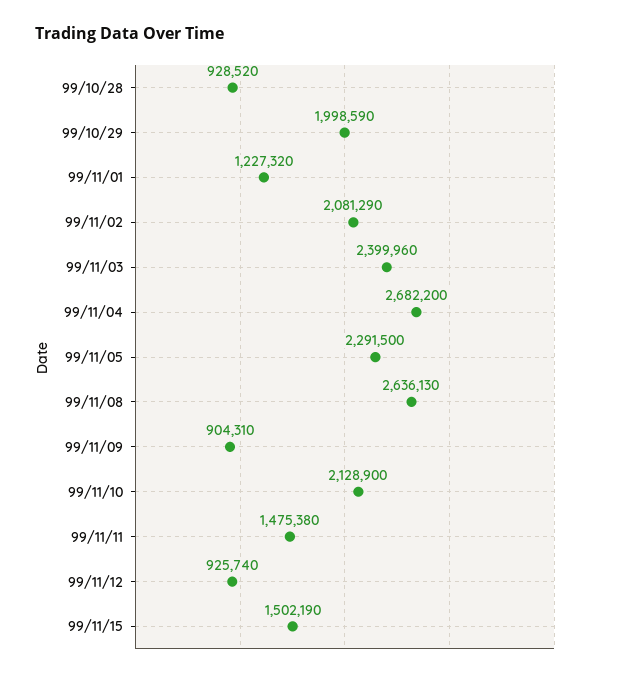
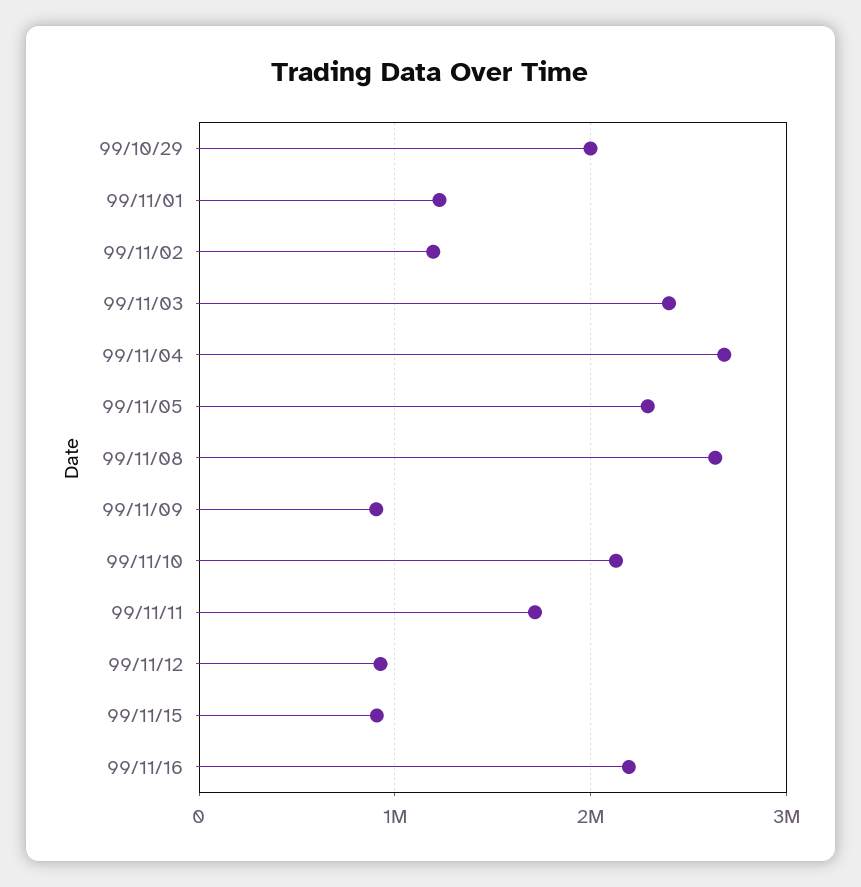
99/10/28: 928520 -> none
99/11/02: 2081290 -> 1200000
99/11/11: 1475380 -> 1700000
99/11/15: 1502190 -> 900000
99/11/16: none -> 2200000

